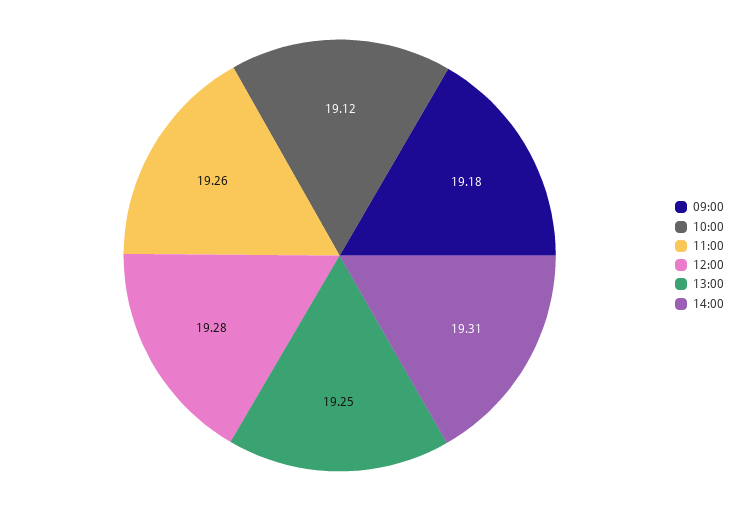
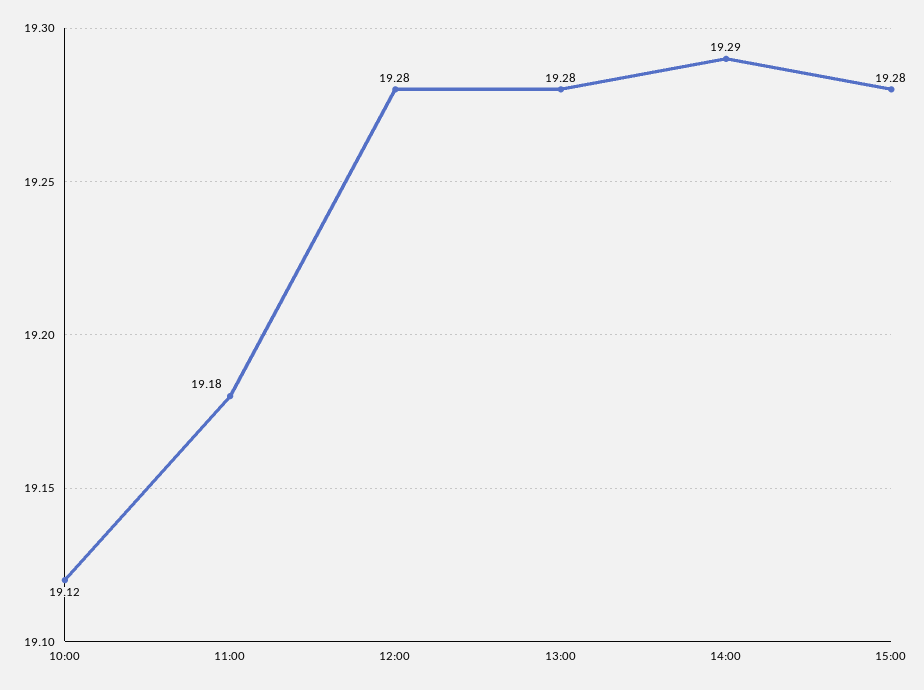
09:00: 19.18 -> none
11:00: 19.26 -> 19.18
13:00: 19.25 -> 19.28
14:00: 19.31 -> 19.29
15:00: none -> 19.28

